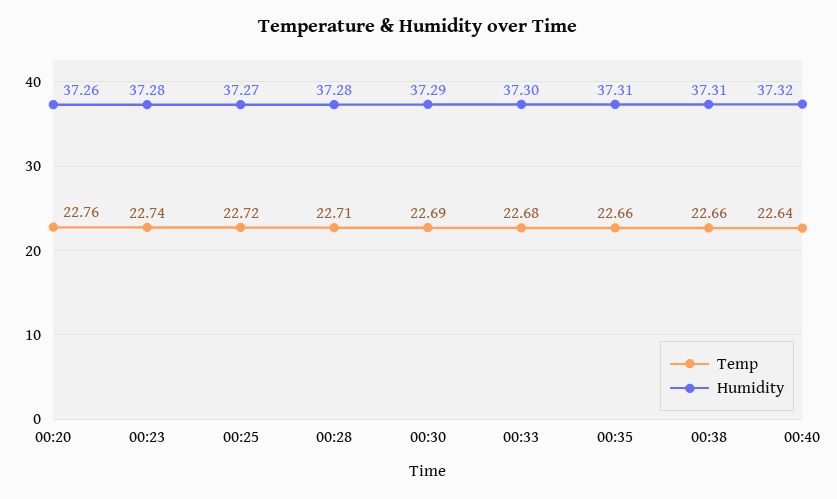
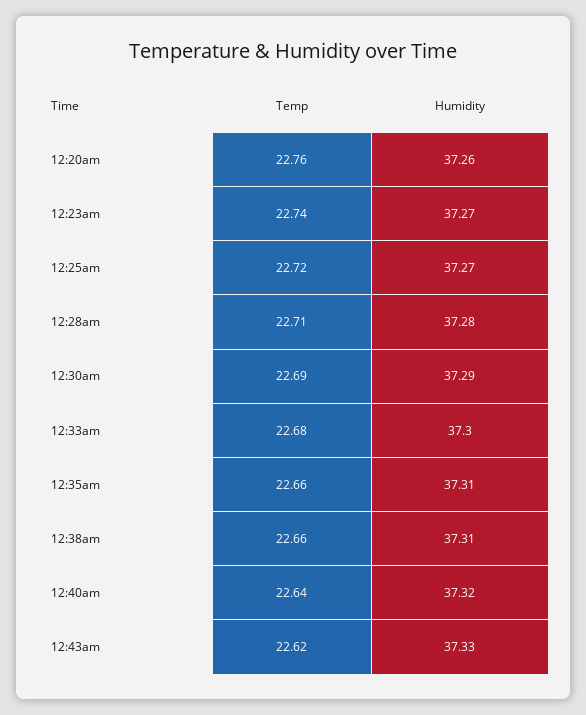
Humidity, 00:23: 37.28 -> 37.27
Temp, 12:43am: none -> 22.62
Humidity, 12:43am: none -> 37.33

